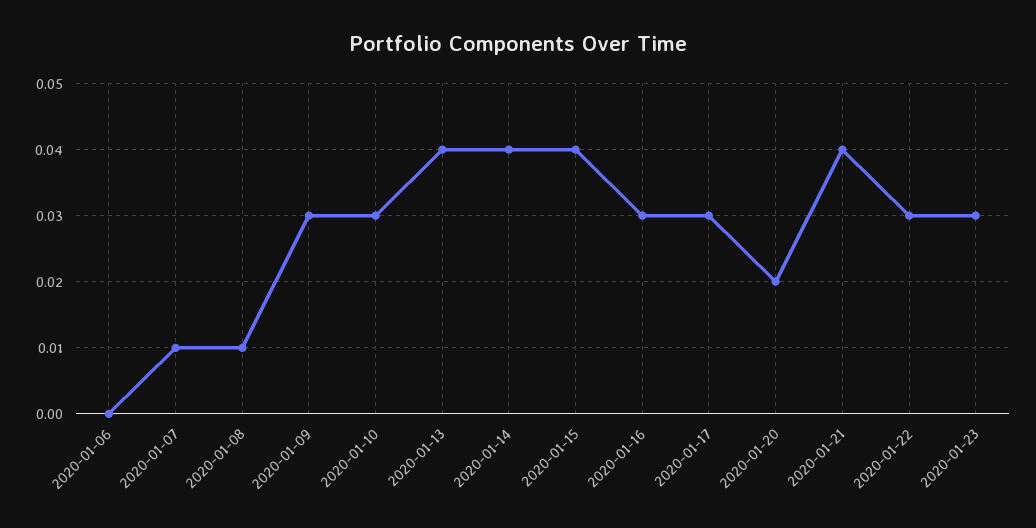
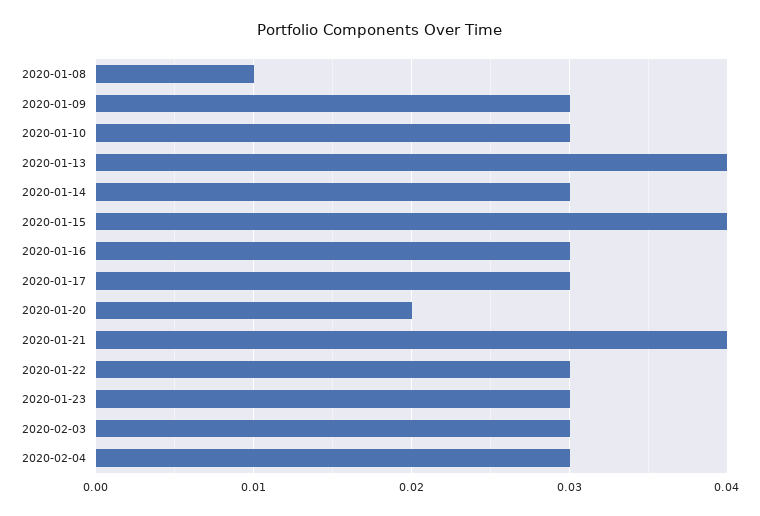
2020-01-06: 0 -> none
2020-01-07: 0.01 -> none
2020-01-14: 0.04 -> 0.03
2020-02-03: none -> 0.03
2020-02-04: none -> 0.03

